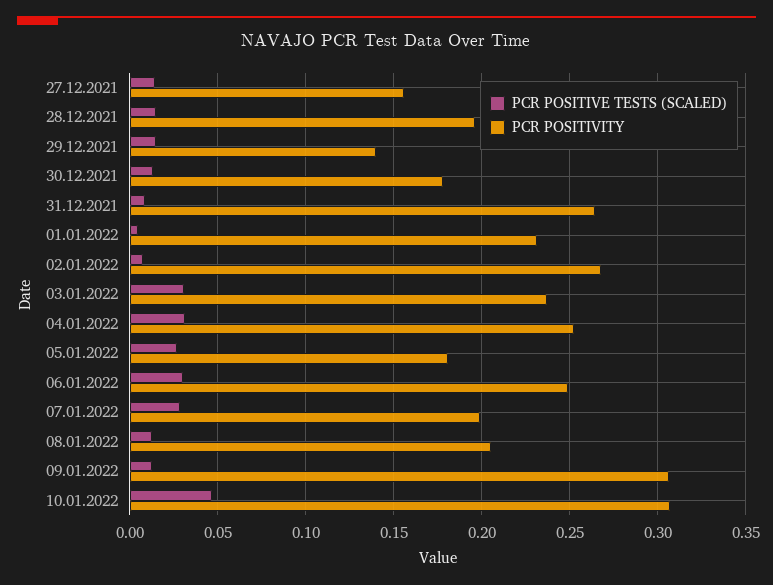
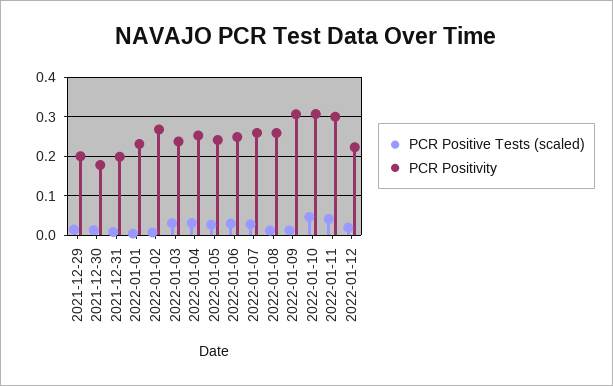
PCR POSITIVE TESTS (SCALED), 27.12.2021: 0.015 -> none
PCR POSITIVITY, 27.12.2021: 0.155 -> none
PCR POSITIVE TESTS (SCALED), 28.12.2021: 0.015 -> none
PCR POSITIVITY, 28.12.2021: 0.195 -> none
PCR POSITIVITY, 29.12.2021: 0.14 -> 0.2
PCR POSITIVITY, 31.12.2021: 0.265 -> 0.2
PCR POSITIVITY, 05.01.2022: 0.18 -> 0.24
PCR POSITIVITY, 07.01.2022: 0.2 -> 0.26
PCR POSITIVITY, 08.01.2022: 0.205 -> 0.26
PCR POSITIVE TESTS (SCALED), 2022-01-11: none -> 0.04
PCR POSITIVITY, 2022-01-11: none -> 0.3
PCR POSITIVE TESTS (SCALED), 2022-01-12: none -> 0.02
PCR POSITIVITY, 2022-01-12: none -> 0.22

